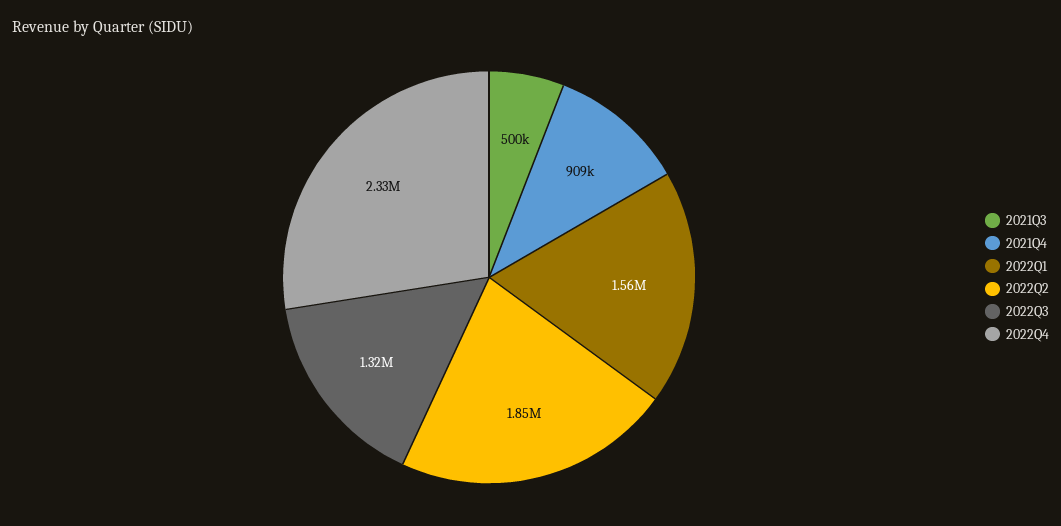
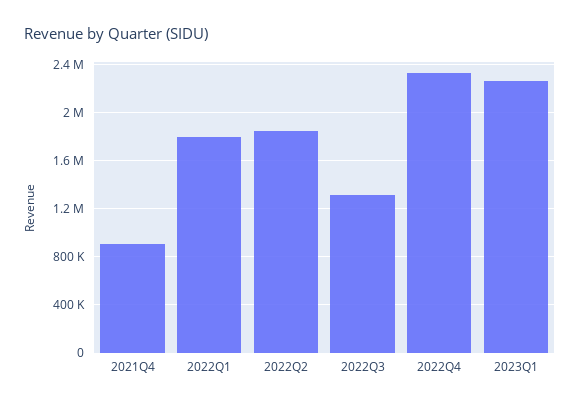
2021Q3: 500000 -> none
2022Q1: 1560000 -> 1800000
2023Q1: none -> 2250000

